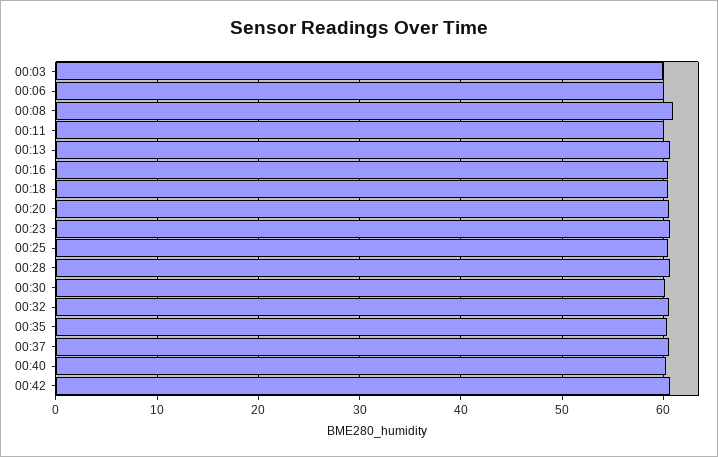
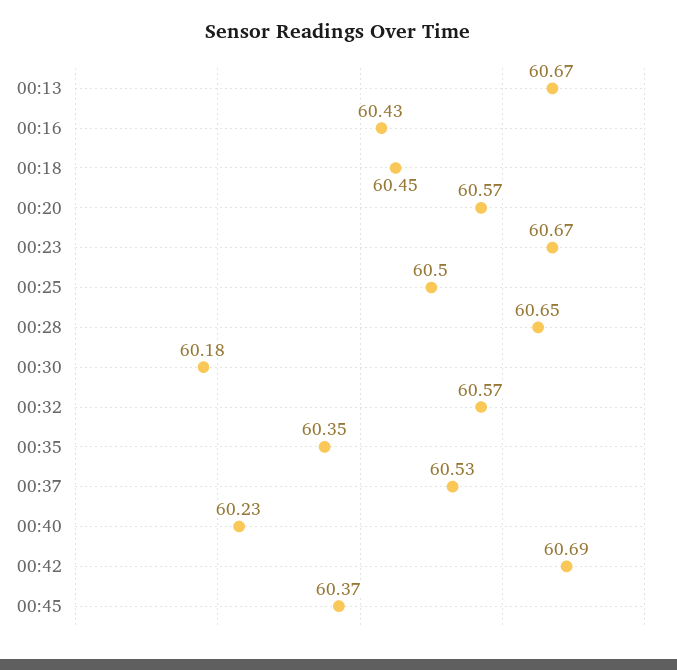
00:03: 60 -> none
00:06: 60 -> none
00:08: 61 -> none
00:11: 60 -> none
00:45: none -> 60.37

